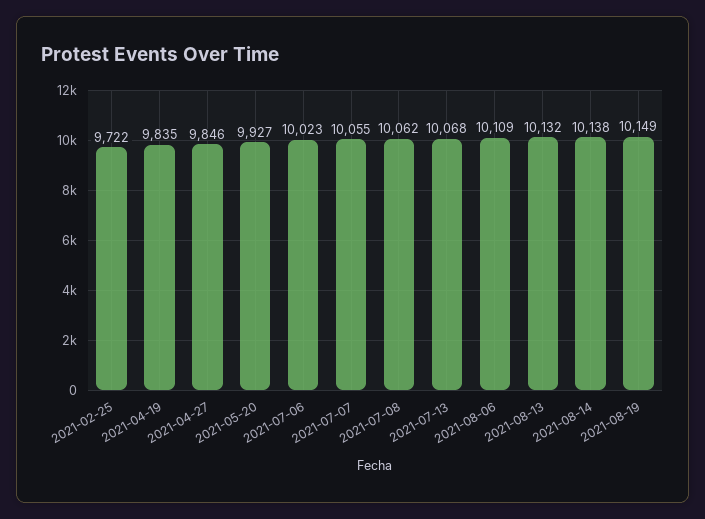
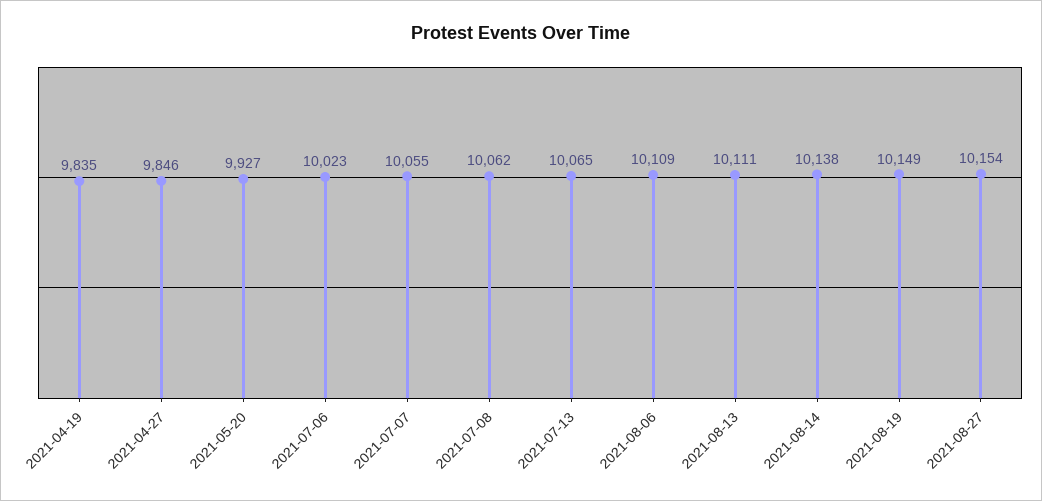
2021-02-25: 9722 -> none
2021-07-13: 10068 -> 10065
2021-08-13: 10132 -> 10111
2021-08-27: none -> 10154

